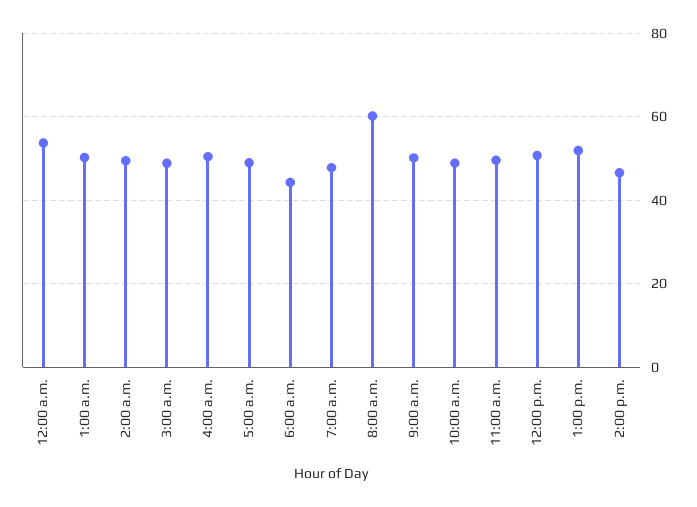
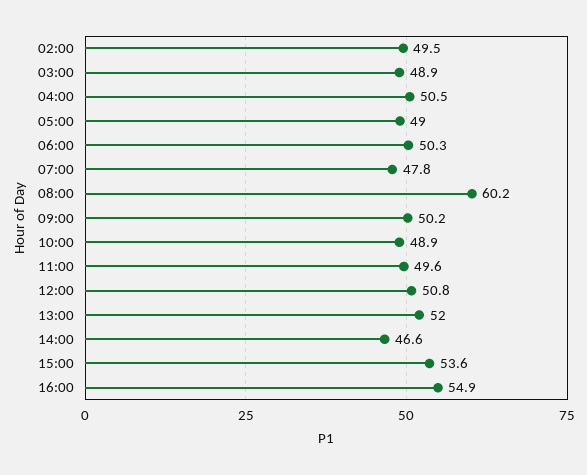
12:00 a.m.: 54 -> none
1:00 a.m.: 50 -> none
6:00 a.m.: 44 -> 50.3
15:00: none -> 53.6
16:00: none -> 54.9

